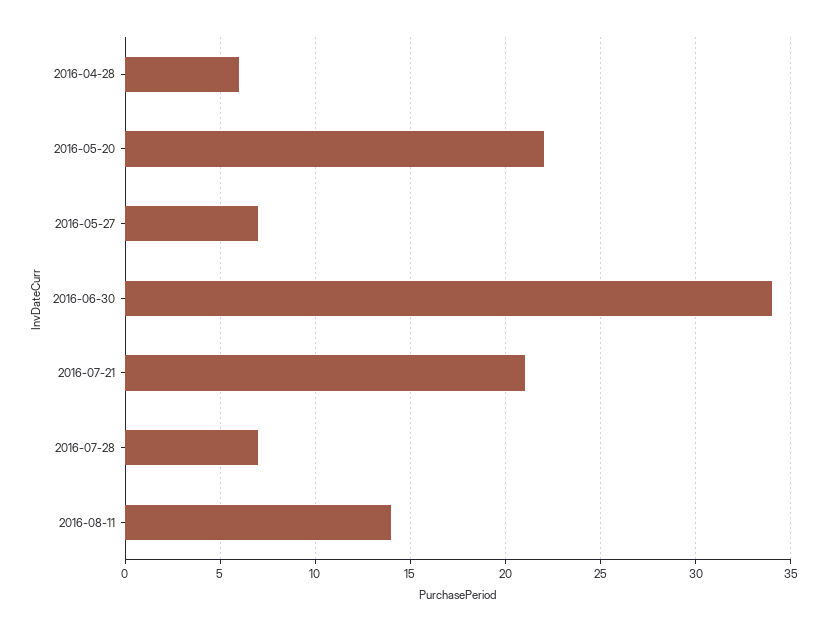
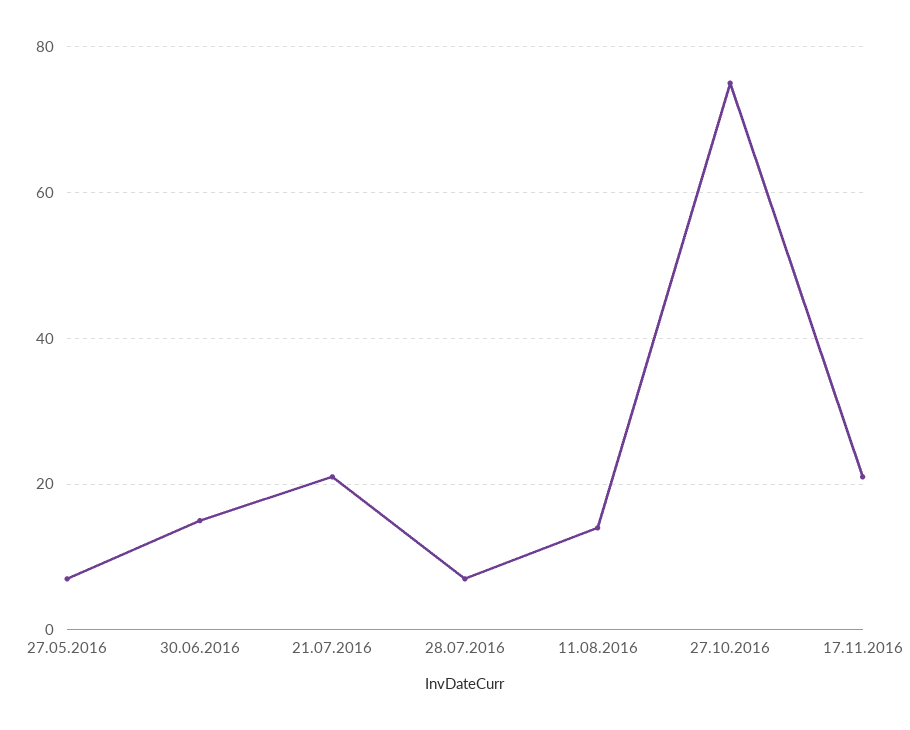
2016-04-28: 6 -> none
2016-05-20: 22 -> none
2016-06-30: 34 -> 15
27.10.2016: none -> 75
17.11.2016: none -> 20

